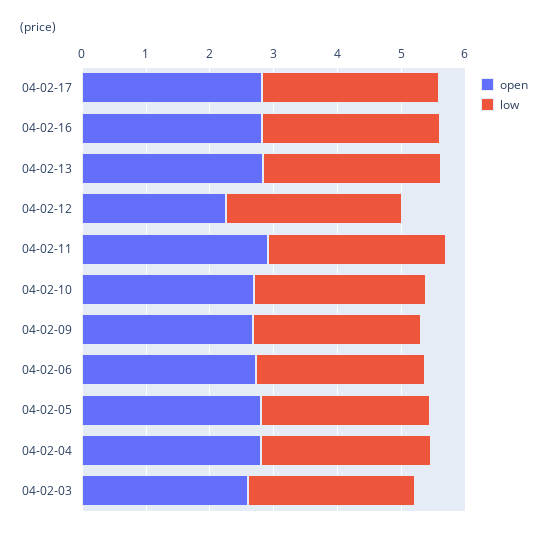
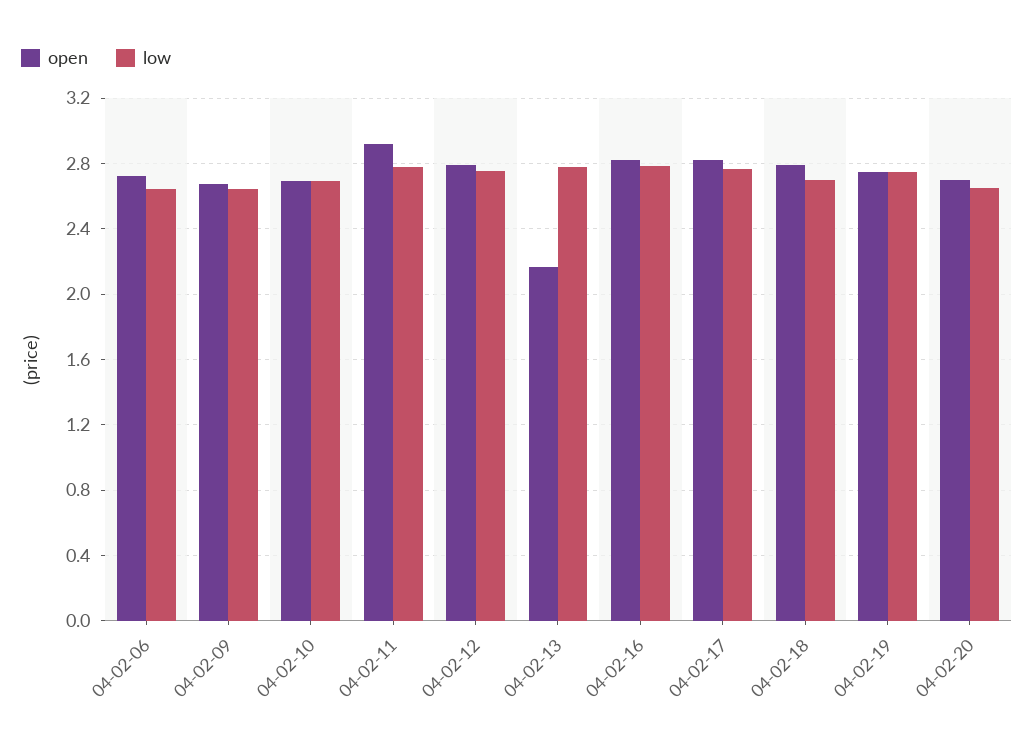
open, 04-02-13: 2.8 -> 2.15
open, 04-02-12: 2.2 -> 2.8
open, 04-02-05: 2.8 -> none
low, 04-02-05: 2.6 -> none
open, 04-02-04: 2.8 -> none
low, 04-02-04: 2.6 -> none
open, 04-02-03: 2.6 -> none
low, 04-02-03: 2.6 -> none
open, 04-02-18: none -> 2.8
low, 04-02-18: none -> 2.7
open, 04-02-19: none -> 2.75
low, 04-02-19: none -> 2.75
open, 04-02-20: none -> 2.7
low, 04-02-20: none -> 2.65

